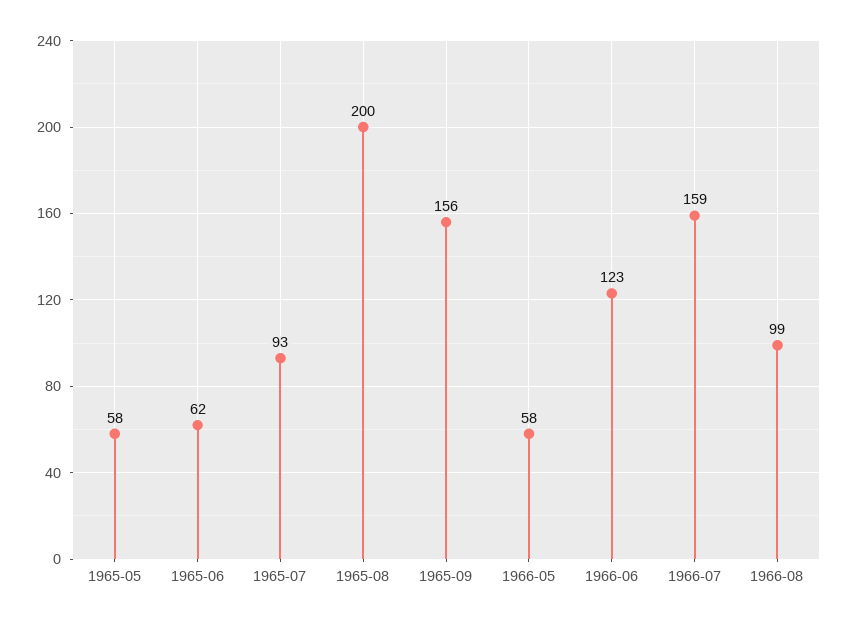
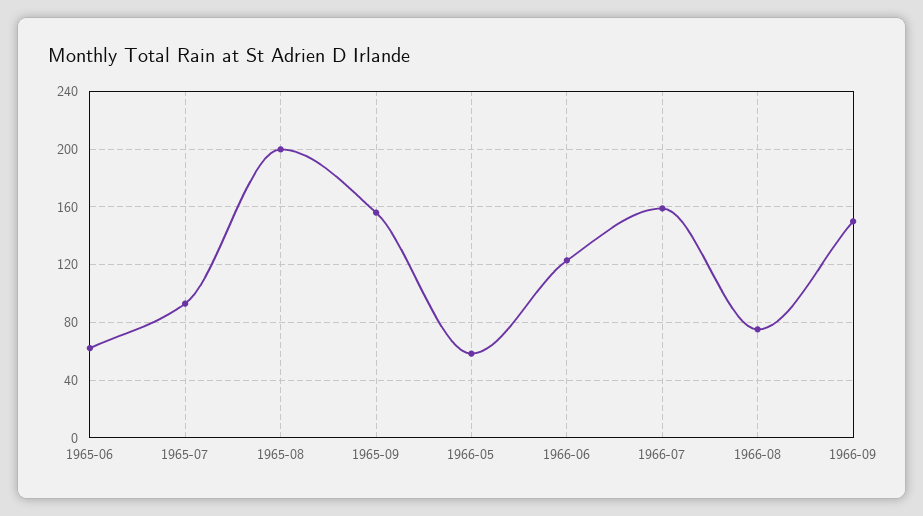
1965-05: 58 -> none
1966-08: 99 -> 75
1966-09: none -> 150

